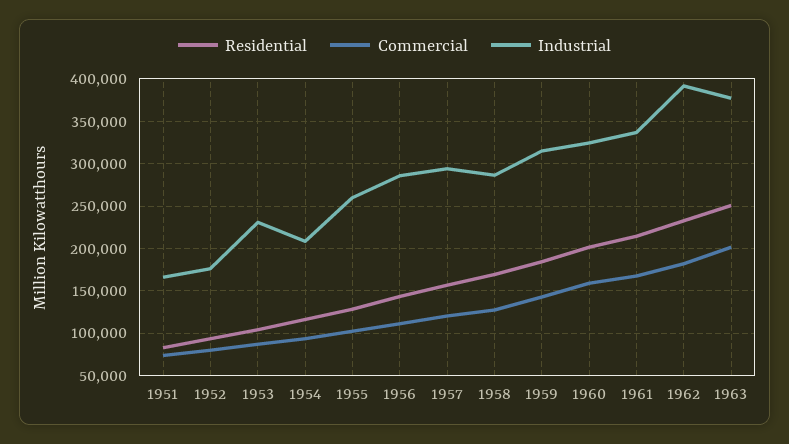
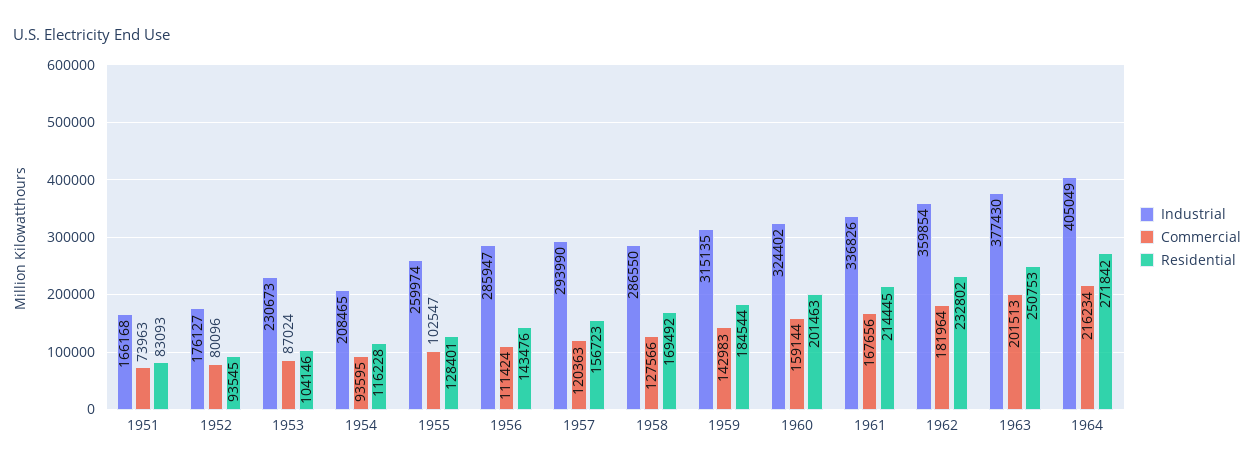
Industrial, 1962: 390000 -> 359854
Industrial, 1964: none -> 405049
Commercial, 1964: none -> 216234
Residential, 1964: none -> 271842

